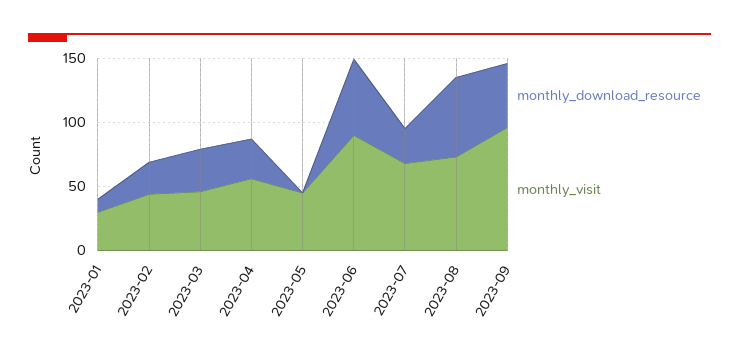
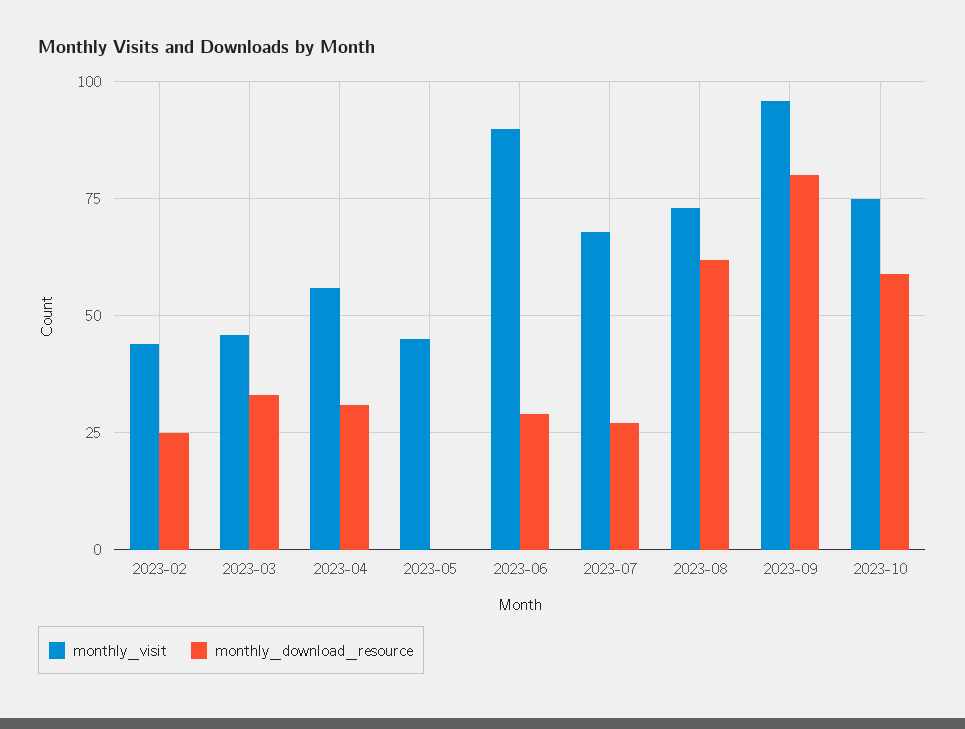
monthly_download_resource, 2023-01: 10 -> none
monthly_visit, 2023-01: 30 -> none
monthly_download_resource, 2023-06: 60 -> 30
monthly_download_resource, 2023-09: 50 -> 80
monthly_visit, 2023-10: none -> 75
monthly_download_resource, 2023-10: none -> 60

